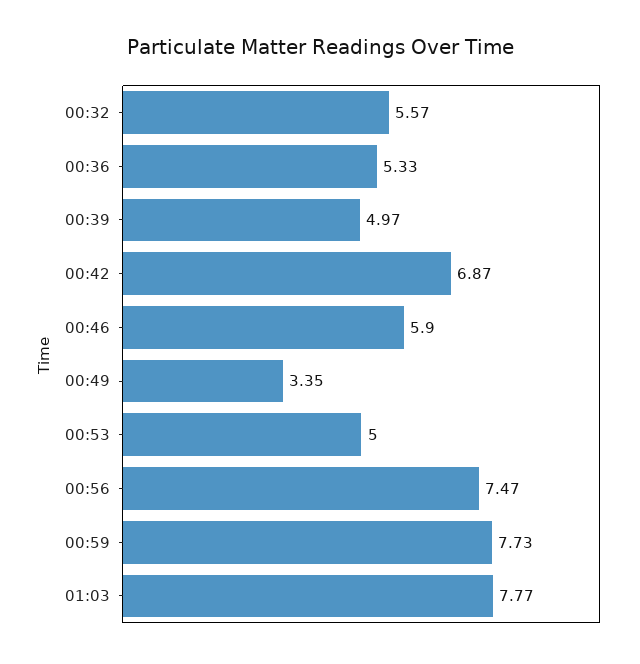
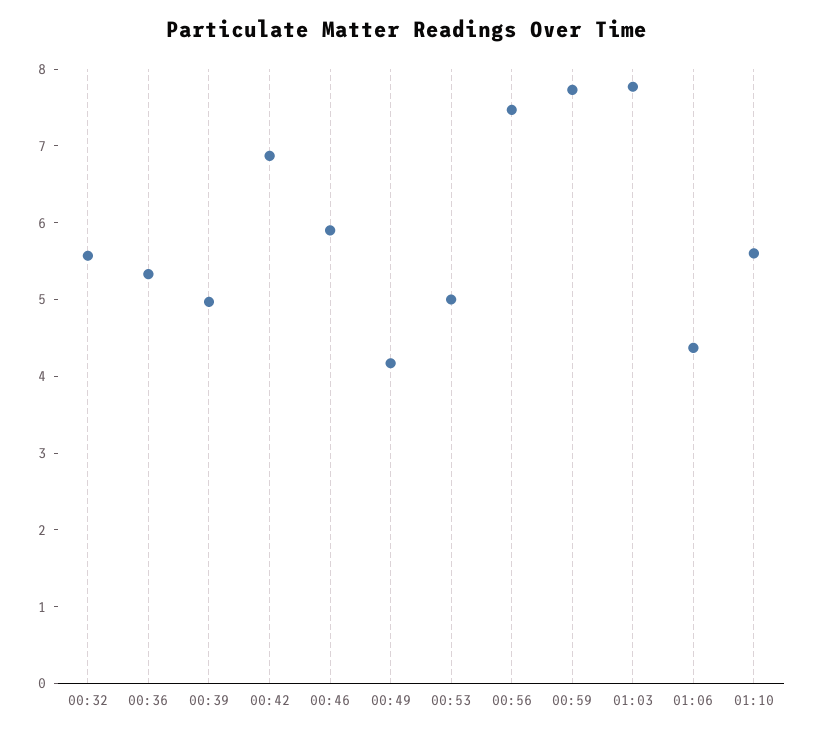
00:49: 3.35 -> 4.2
01:06: none -> 4.4
01:10: none -> 5.6

